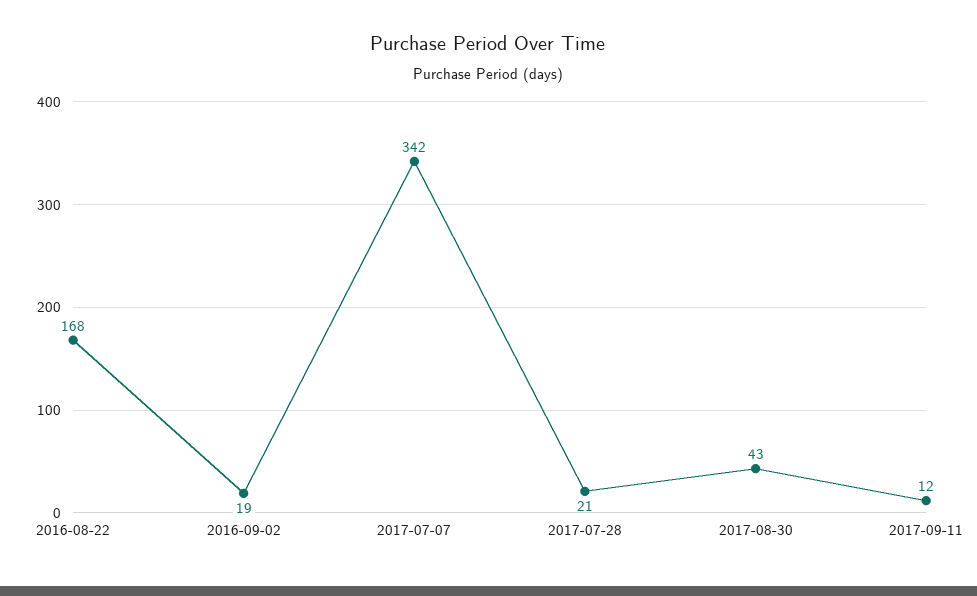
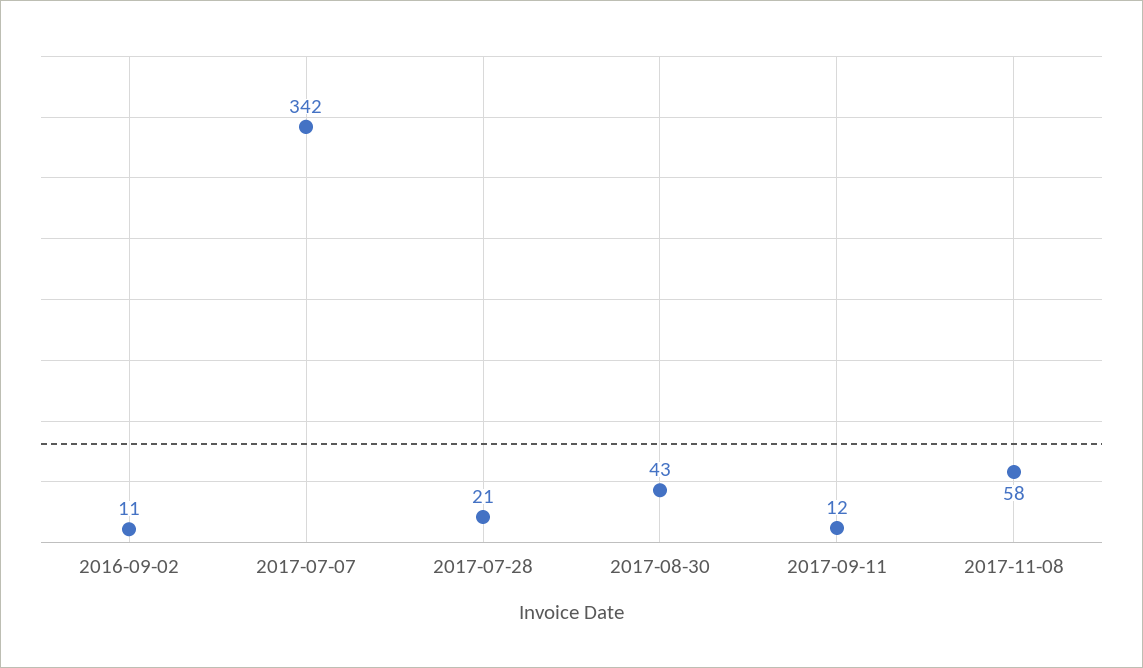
2016-08-22: 168 -> none
2016-09-02: 19 -> 11
2017-11-08: none -> 58

